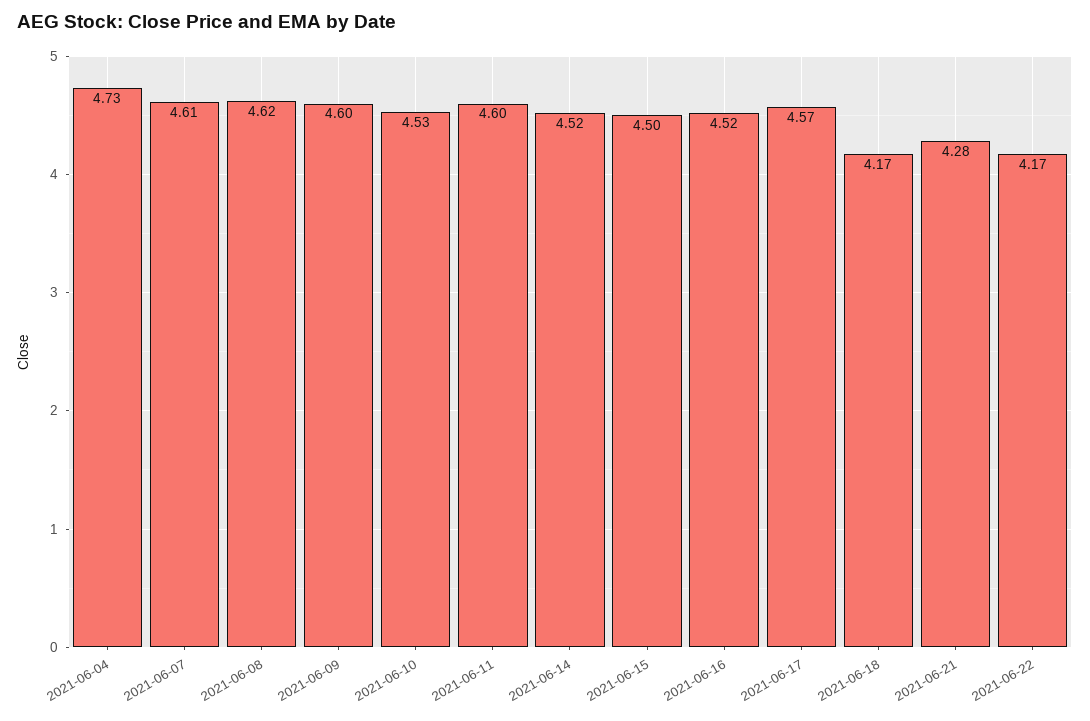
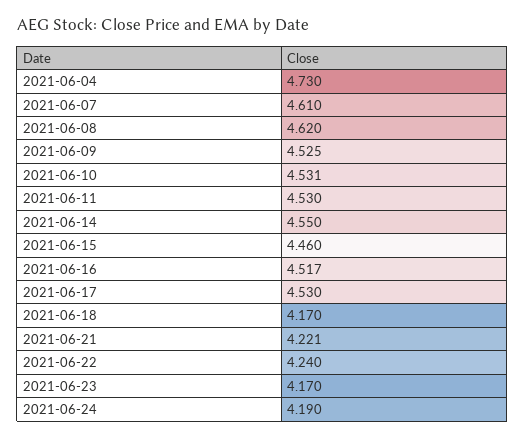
2021-06-09: 4.6 -> 4.525
2021-06-11: 4.6 -> 4.53
2021-06-14: 4.52 -> 4.55
2021-06-15: 4.5 -> 4.46
2021-06-17: 4.57 -> 4.53
2021-06-21: 4.28 -> 4.221
2021-06-22: 4.17 -> 4.24
2021-06-23: none -> 4.17
2021-06-24: none -> 4.19

